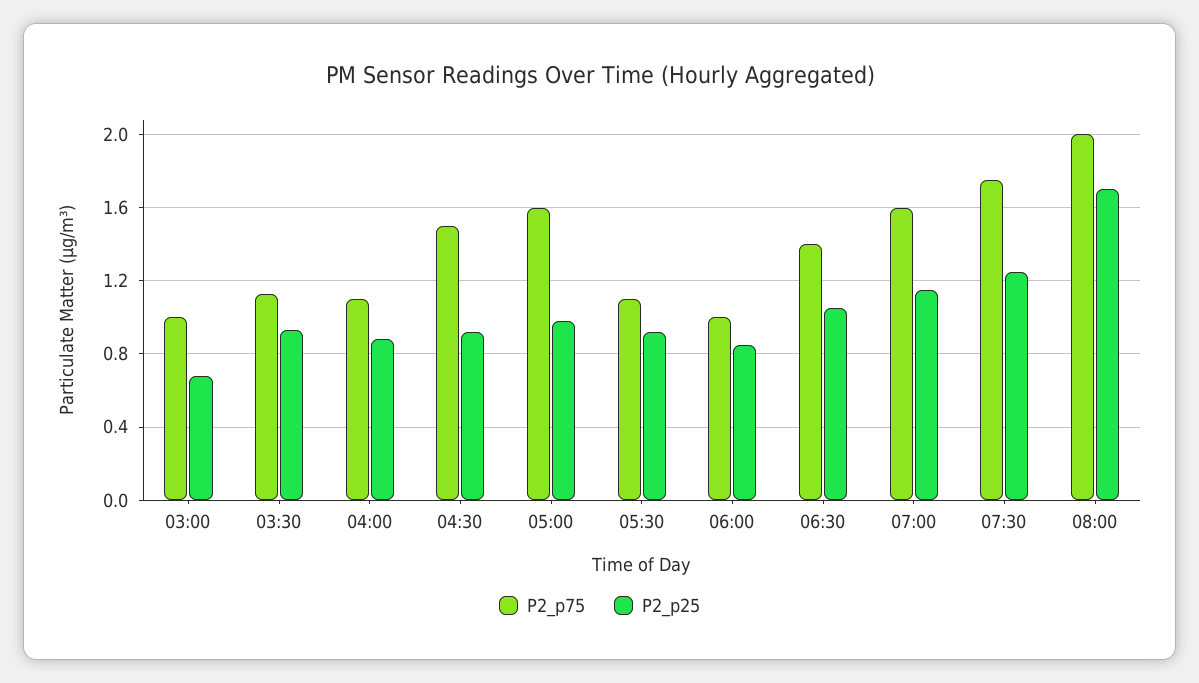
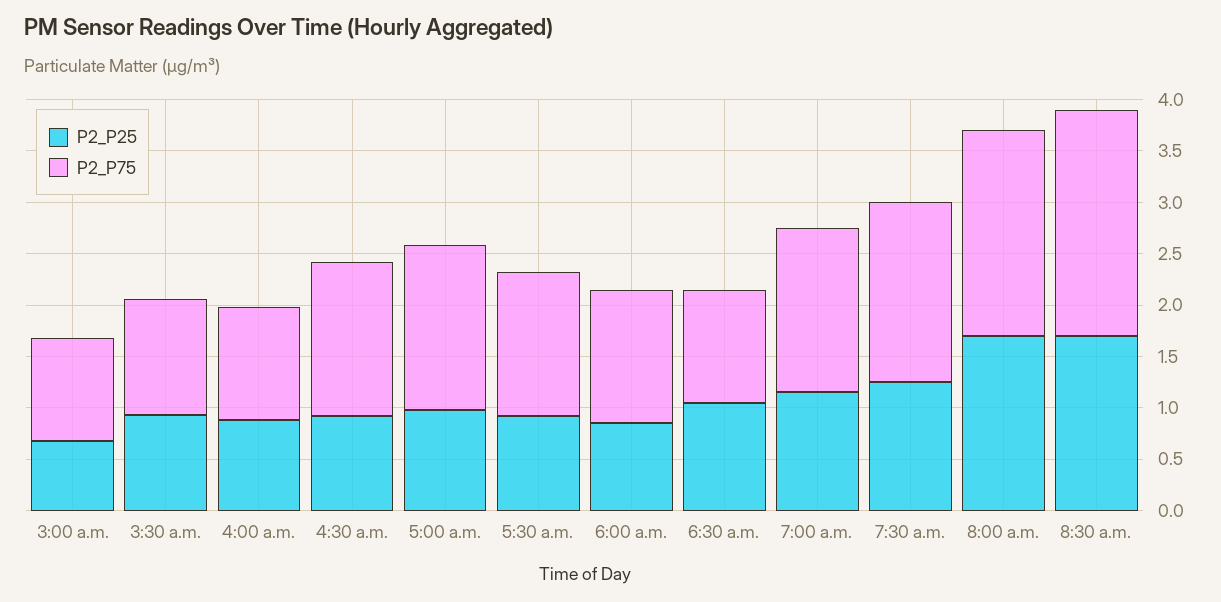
P2_p75, 05:30: 1.1 -> 1.4
P2_p75, 06:00: 1 -> 1.3
P2_p75, 06:30: 1.4 -> 1.1
P2_p25, 8:30 a.m.: none -> 1.7
P2_p75, 8:30 a.m.: none -> 2.2

